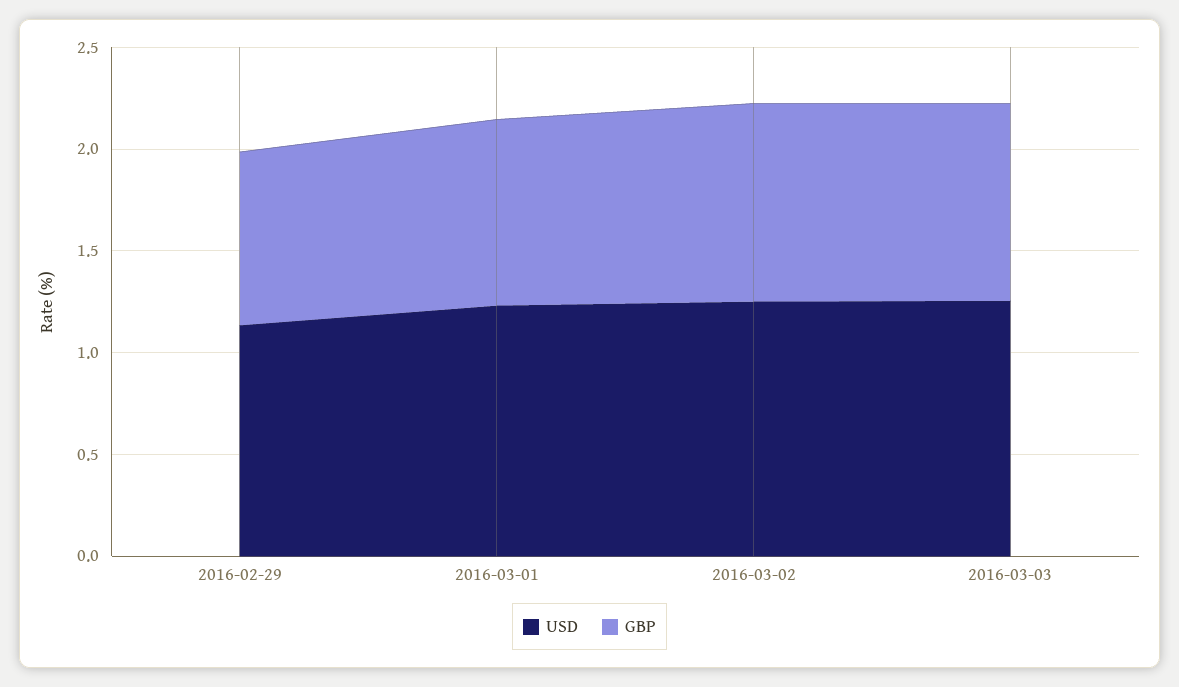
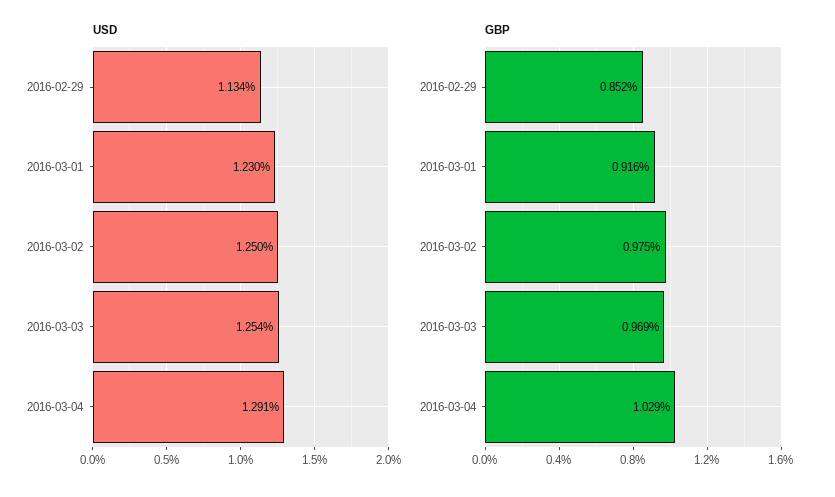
USD, 2016-03-04: none -> 1.291
GBP, 2016-03-04: none -> 1.029

